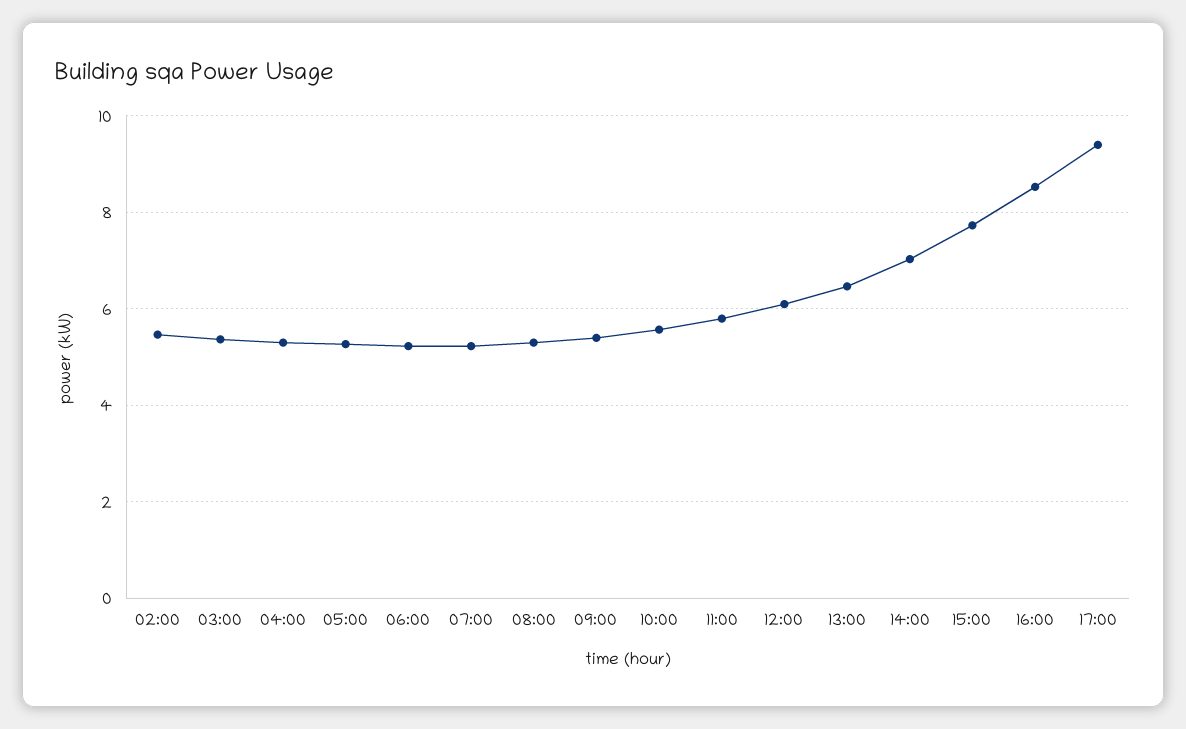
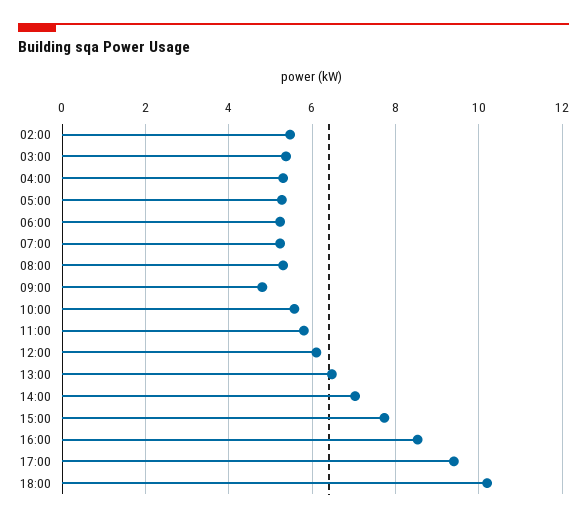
09:00: 5.4 -> 4.8
18:00: none -> 10.2

